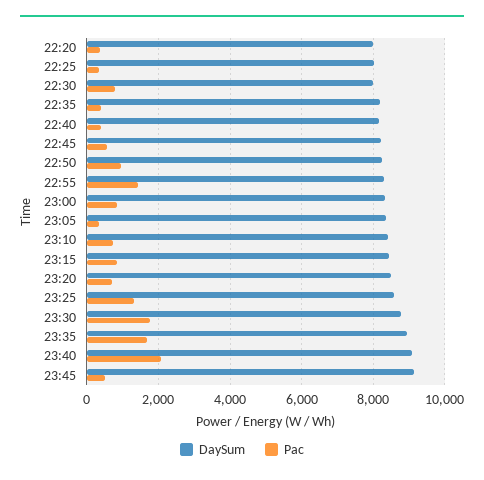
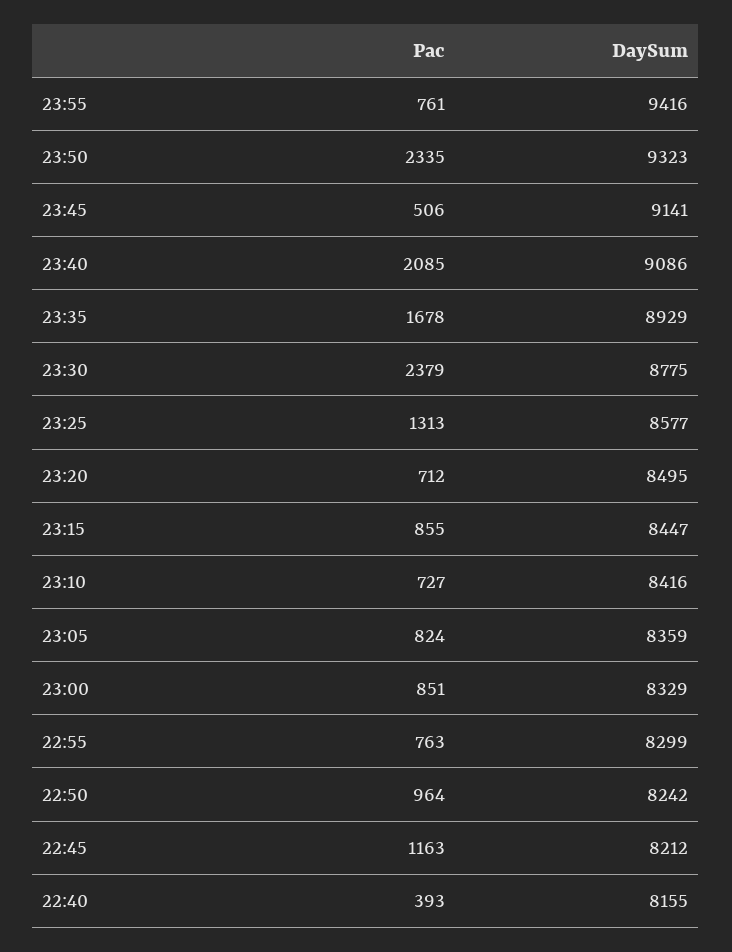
DaySum, 22:20: 8000 -> none
Pac, 22:20: 400 -> none
DaySum, 22:25: 8000 -> none
Pac, 22:25: 400 -> none
DaySum, 22:30: 8000 -> none
Pac, 22:30: 800 -> none
DaySum, 22:35: 8200 -> none
Pac, 22:35: 400 -> none
Pac, 22:45: 600 -> 1163
Pac, 22:55: 1400 -> 763
Pac, 23:05: 400 -> 824
Pac, 23:30: 1800 -> 2379
Pac, 23:55: none -> 761
DaySum, 23:55: none -> 9416
Pac, 23:50: none -> 2335
DaySum, 23:50: none -> 9323

